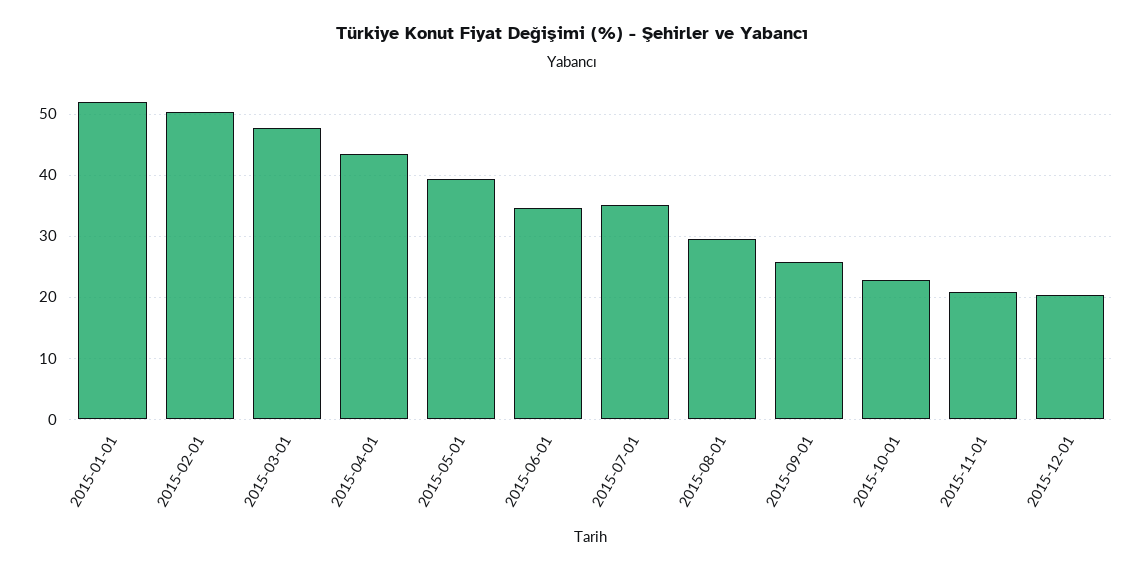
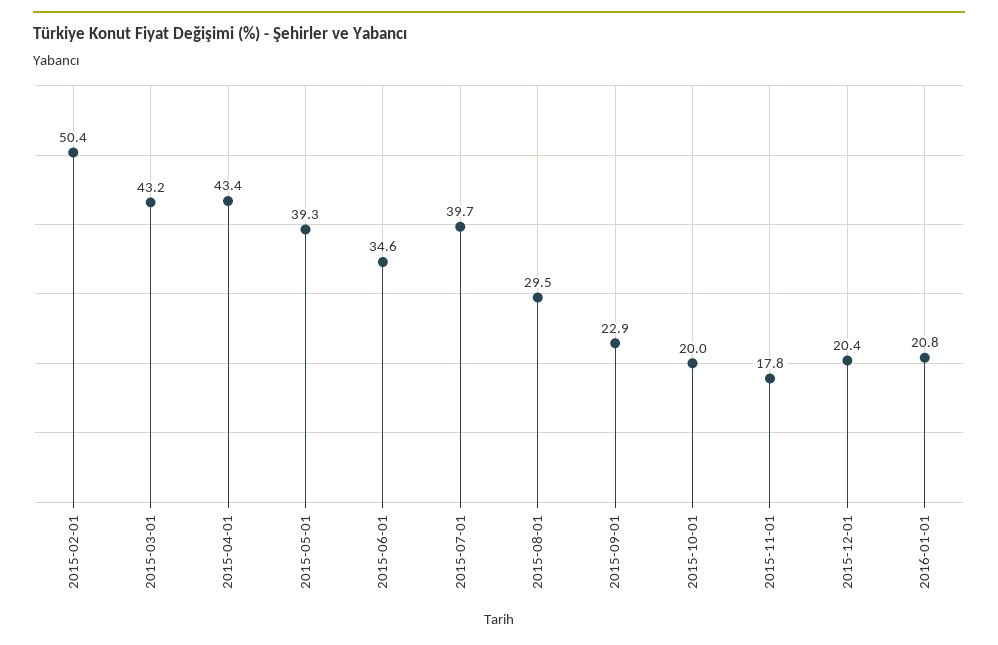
2015-01-01: 52 -> none
2015-03-01: 48 -> 43.2
2015-07-01: 35 -> 39.7
2015-09-01: 26 -> 22.9
2015-10-01: 23 -> 20
2015-11-01: 21 -> 17.8
2016-01-01: none -> 20.8

